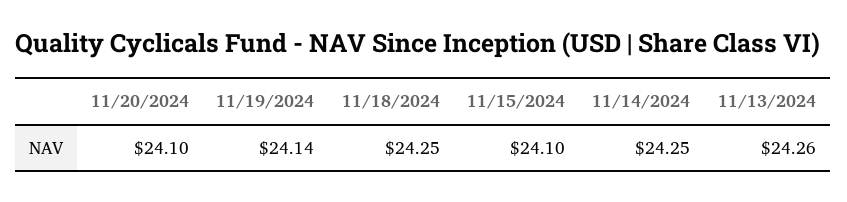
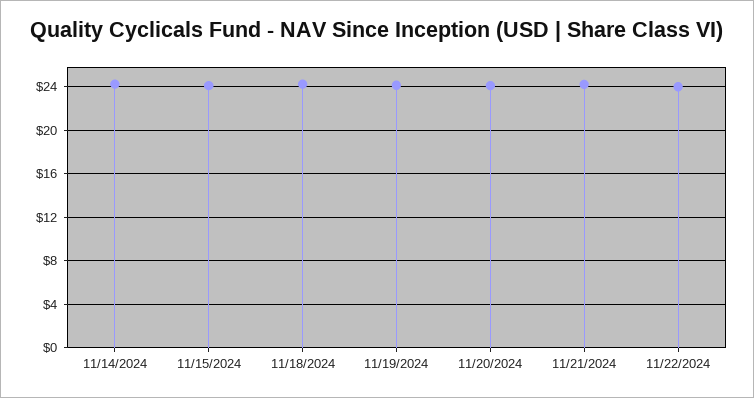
11/13/2024: 24.26 -> none
11/21/2024: none -> 24
11/22/2024: none -> 24

